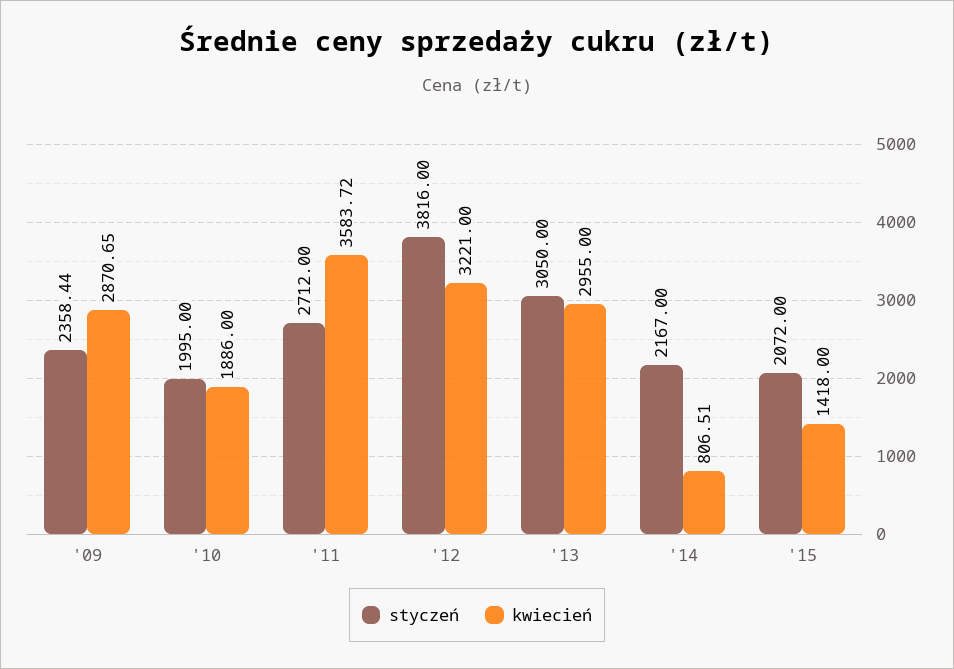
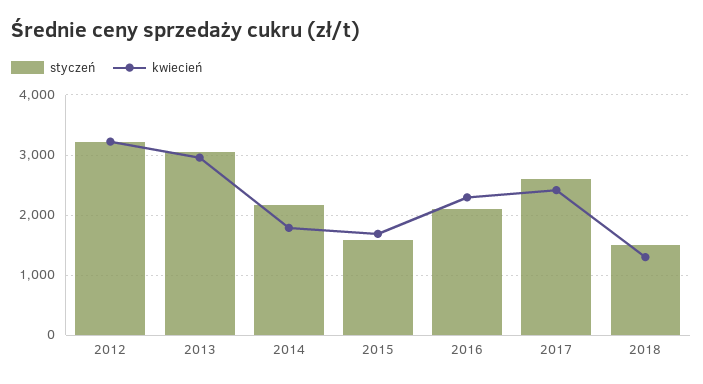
styczeń, '09: 2358.44 -> none
kwiecień, '09: 2870.65 -> none
styczeń, '10: 1995 -> none
kwiecień, '10: 1886 -> none
styczeń, '11: 2712 -> none
kwiecień, '11: 3583.72 -> none
styczeń, '12: 3816 -> 3200
kwiecień, '14: 806.51 -> 1800
styczeń, '15: 2072 -> 1600
kwiecień, '15: 1418 -> 1700
styczeń, 2016: none -> 2100
kwiecień, 2016: none -> 2300
styczeń, 2017: none -> 2600
kwiecień, 2017: none -> 2400
styczeń, 2018: none -> 1500
kwiecień, 2018: none -> 1300

